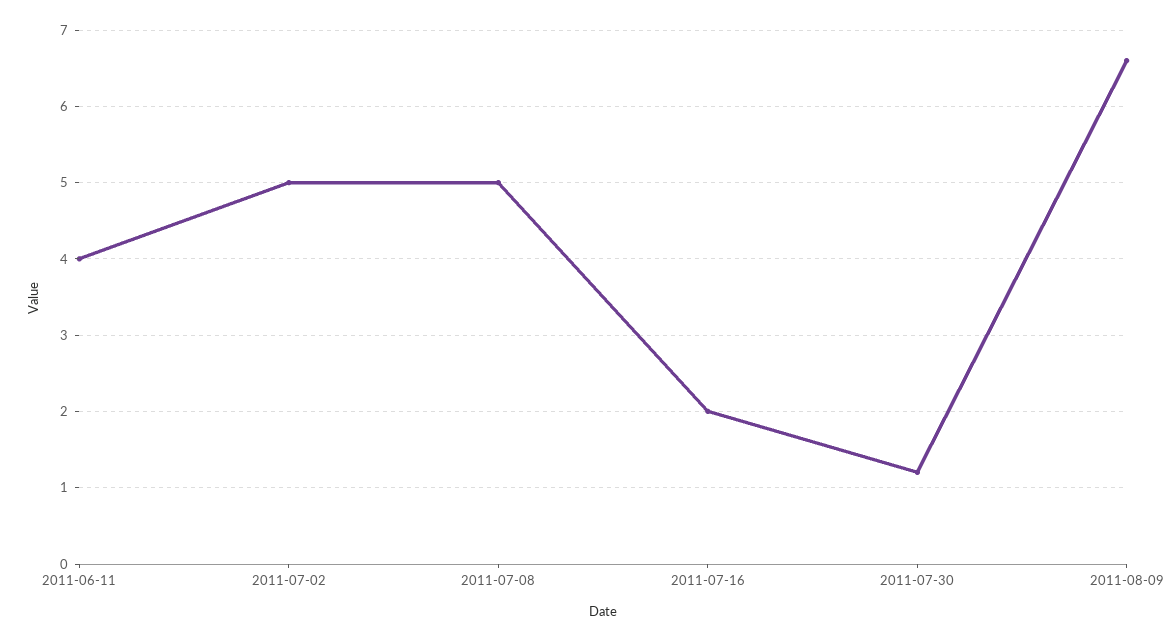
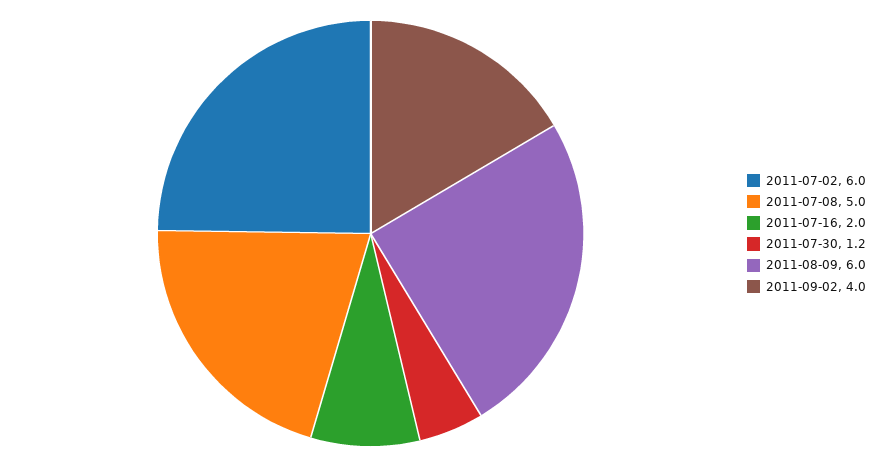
2011-06-11: 4 -> none
2011-07-02: 5 -> 6
2011-08-09: 6.6 -> 6
2011-09-02: none -> 4

